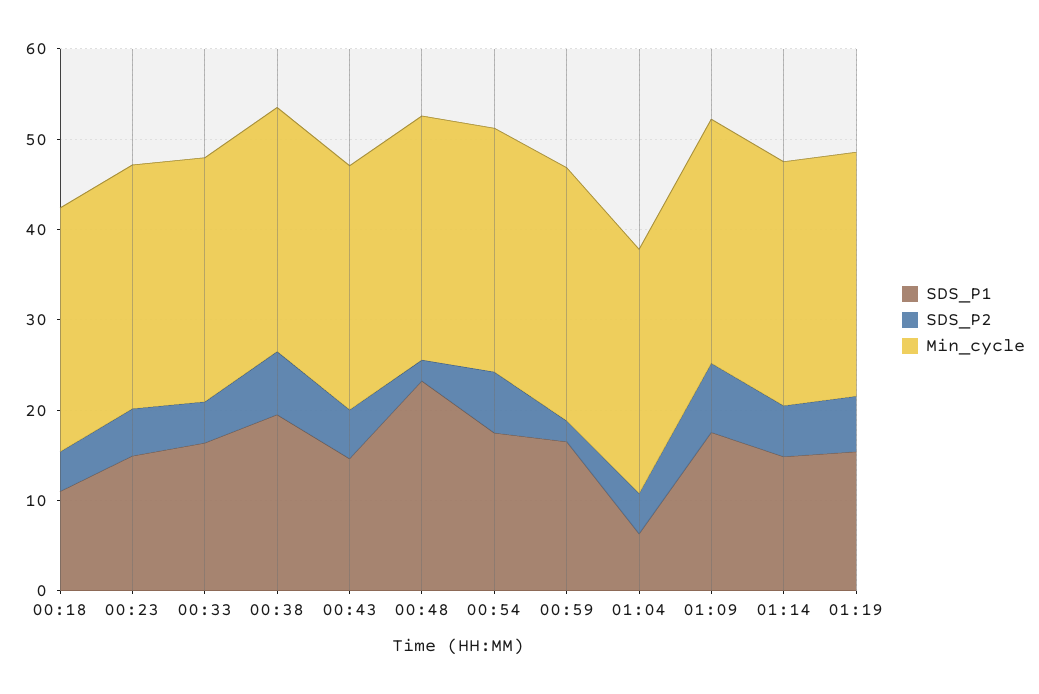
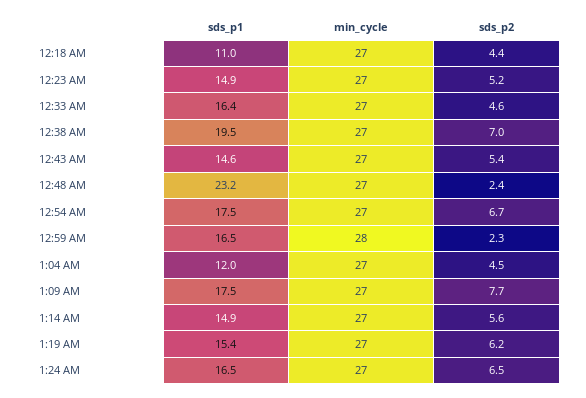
SDS_P1, 01:04: 6 -> 12
SDS_P1, 1:24 AM: none -> 16.5
Min_cycle, 1:24 AM: none -> 27
SDS_P2, 1:24 AM: none -> 6.5

